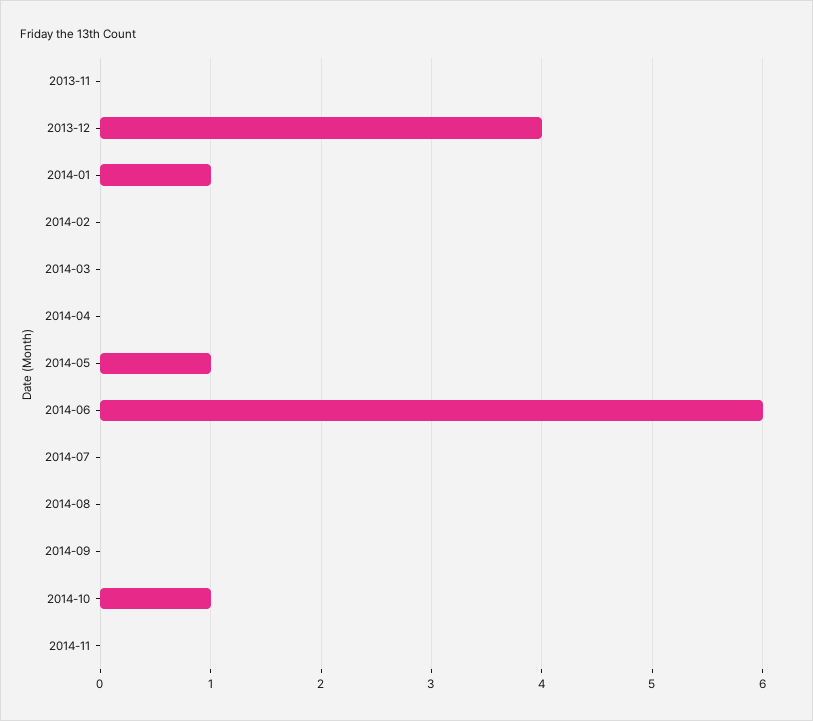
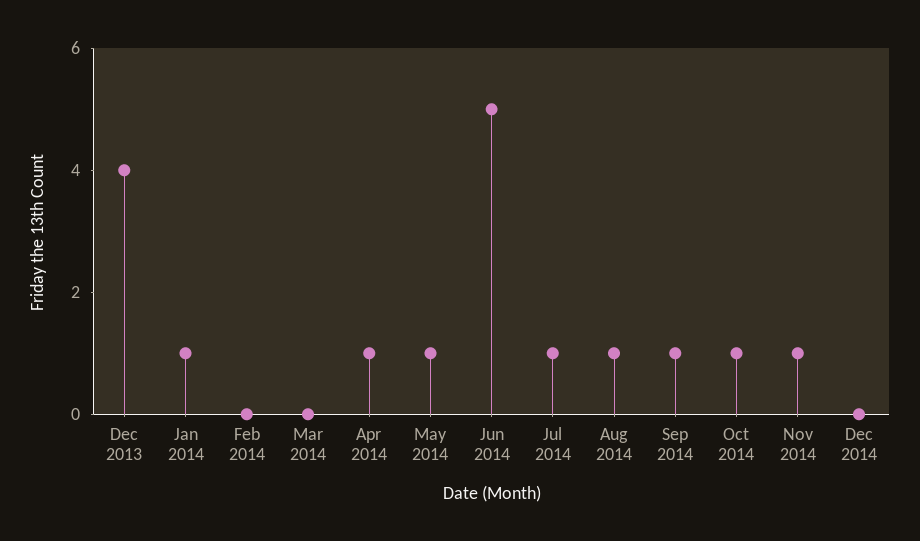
2013-11: 0 -> none
2014-04: 0 -> 1
2014-06: 6 -> 5
2014-07: 0 -> 1
2014-08: 0 -> 1
2014-09: 0 -> 1
2014-11: 0 -> 1
Dec 2014: none -> 0

